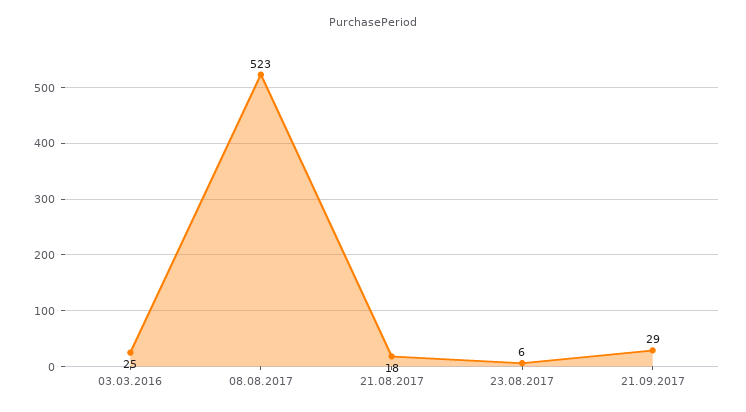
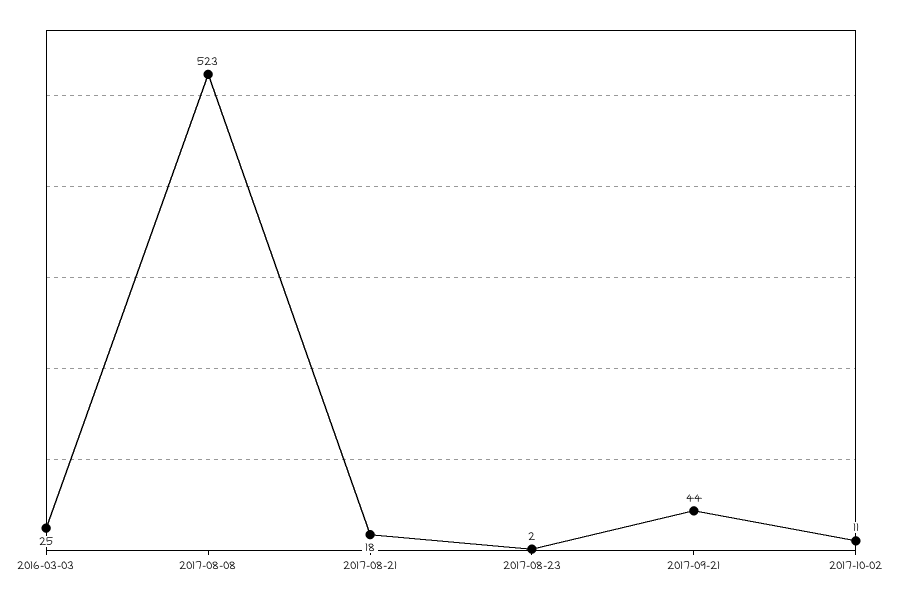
23.08.2017: 6 -> 2
21.09.2017: 29 -> 44
2017-10-02: none -> 11

